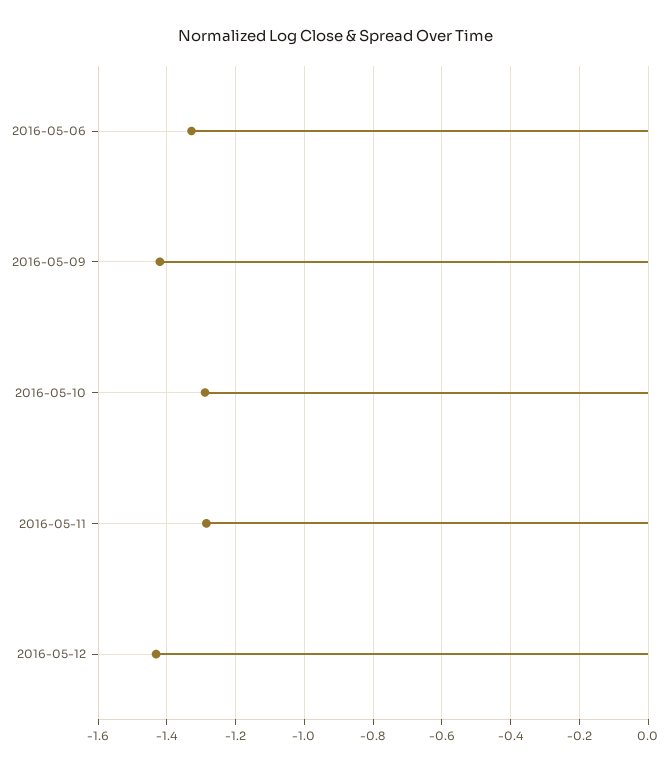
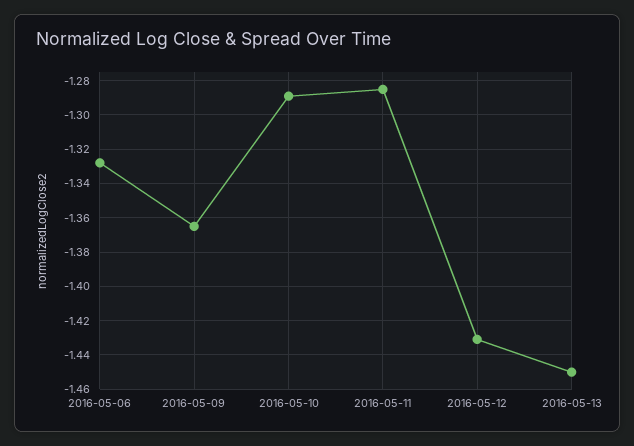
2016-05-09: -1.42 -> -1.365
2016-05-13: none -> -1.45

